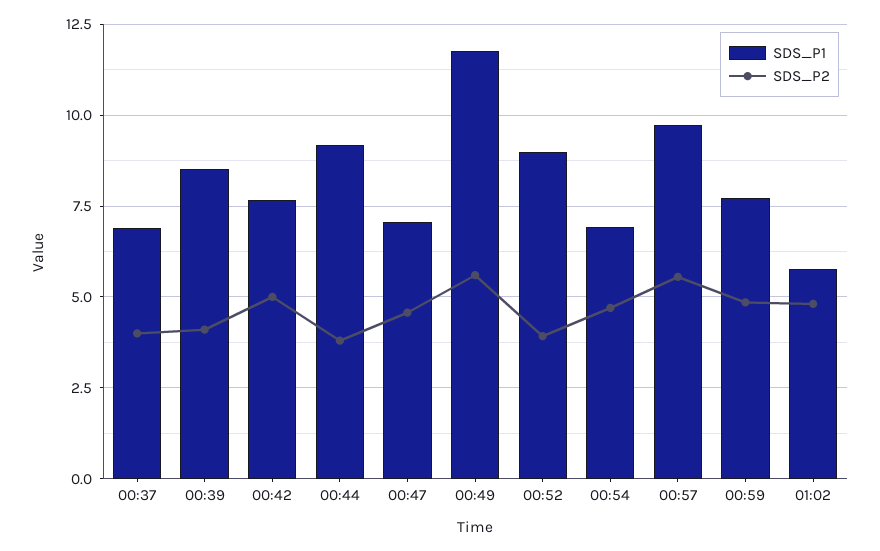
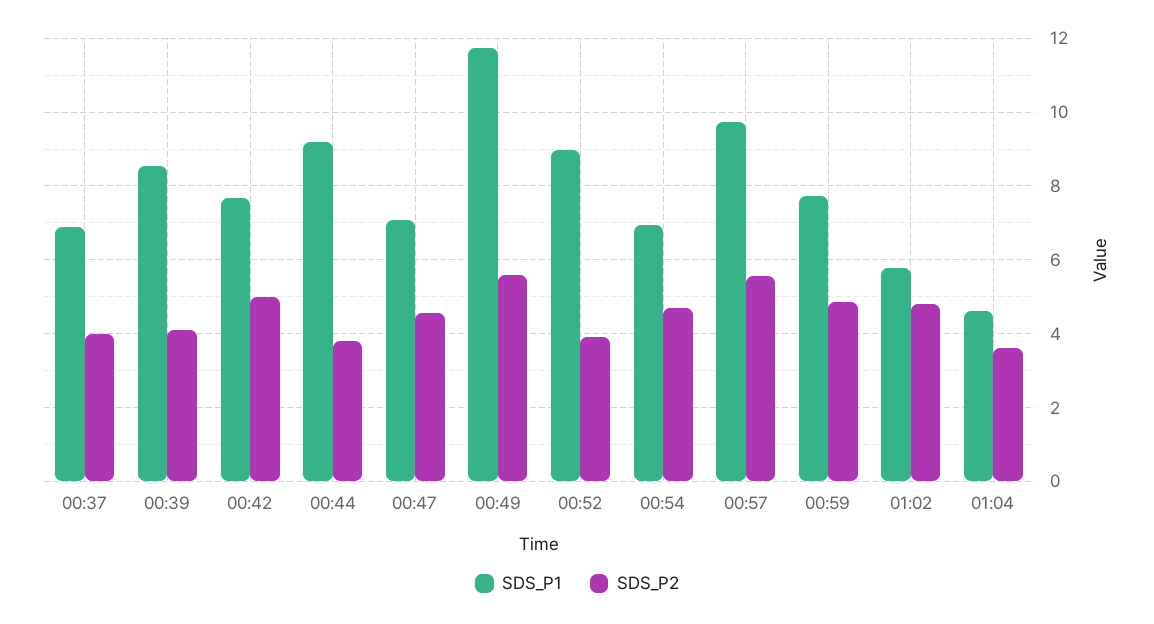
SDS_P1, 01:04: none -> 4.6
SDS_P2, 01:04: none -> 3.6

